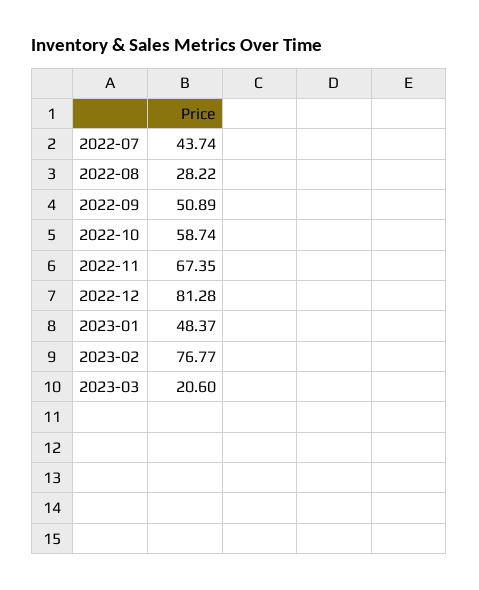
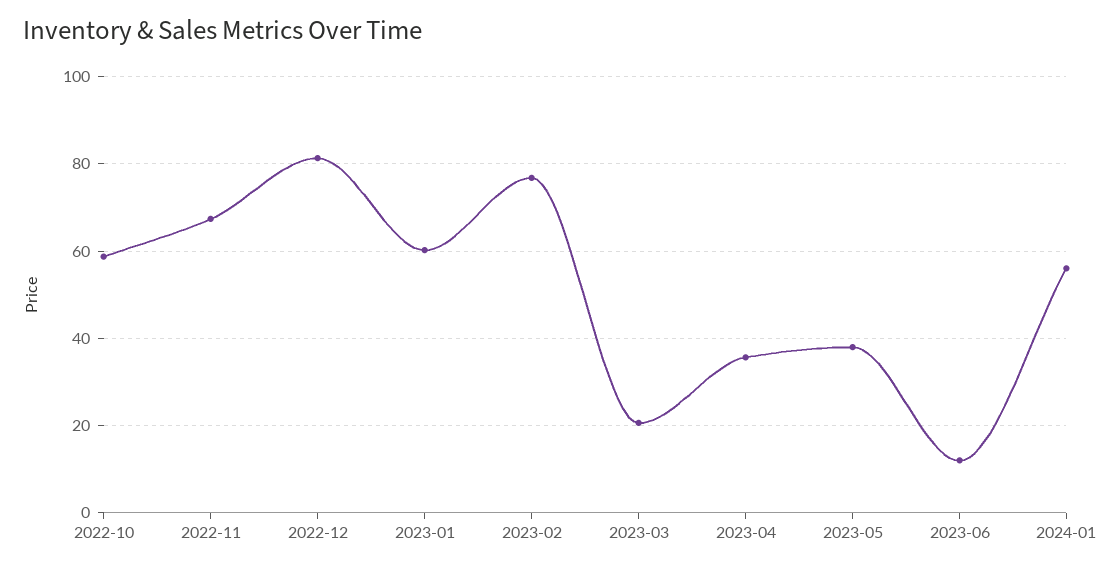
2022-07: 43.74 -> none
2022-08: 28.22 -> none
2022-09: 50.89 -> none
2023-01: 48.37 -> 60
2023-04: none -> 36
2023-05: none -> 38
2023-06: none -> 12
2024-01: none -> 56

